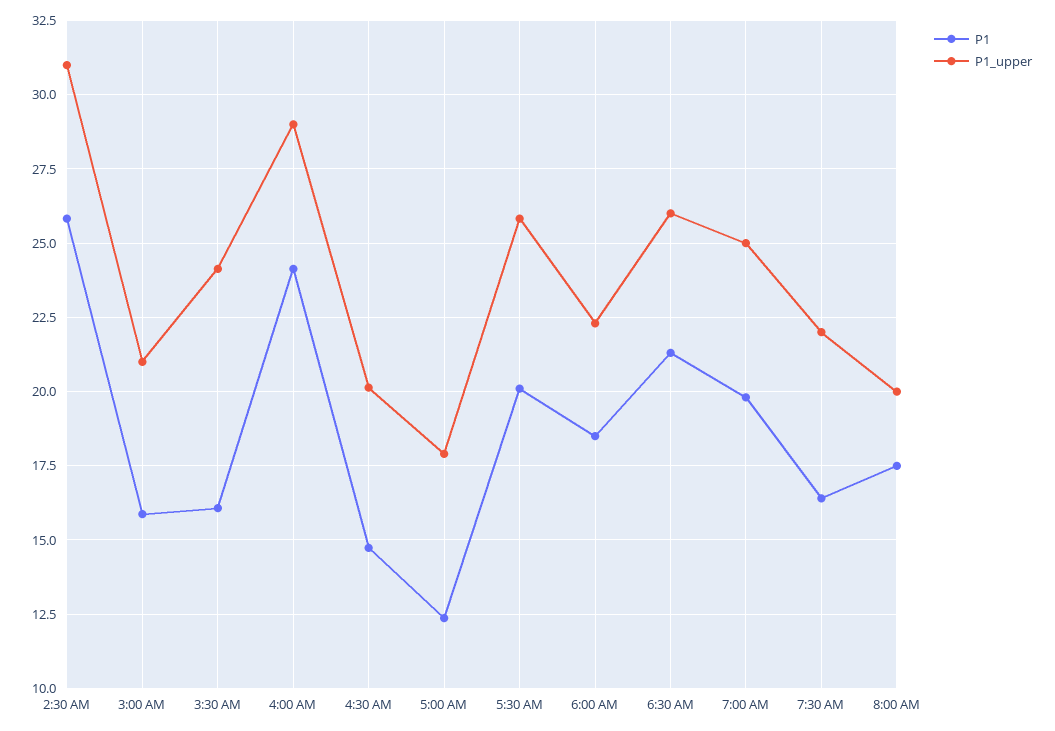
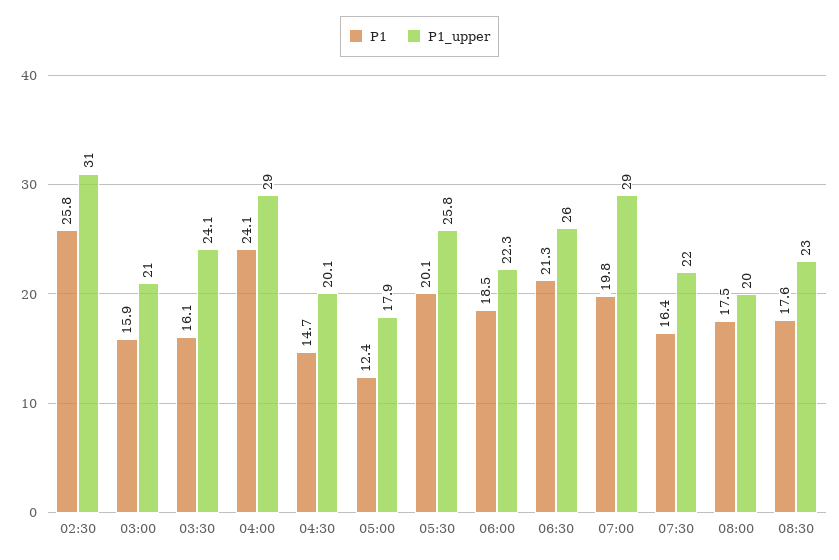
P1_upper, 7:00 AM: 25 -> 29
P1, 08:30: none -> 17.6
P1_upper, 08:30: none -> 23

